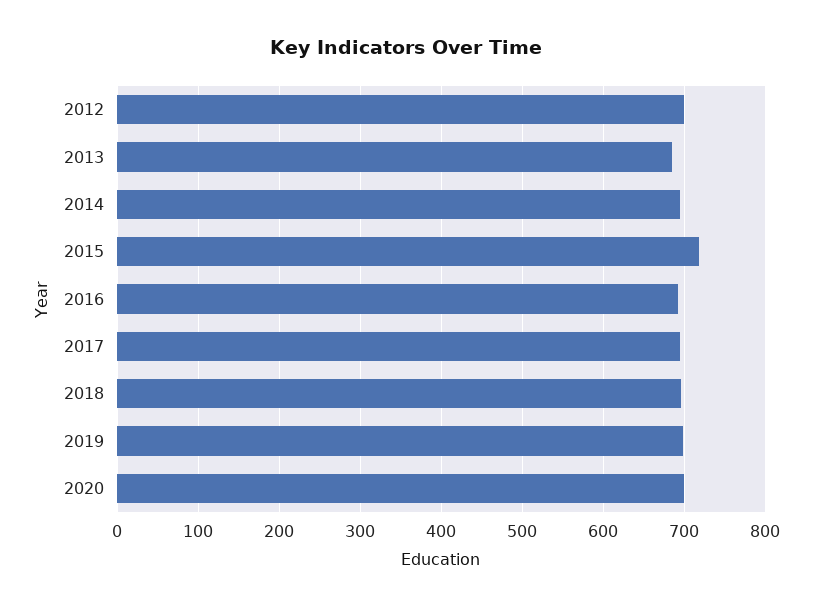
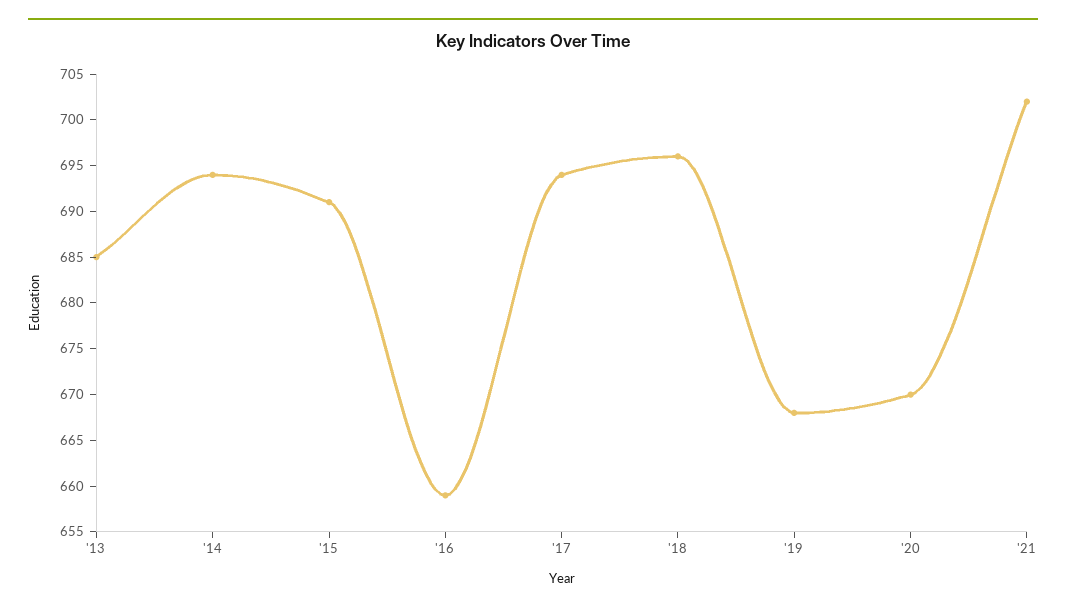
2012: 700 -> none
2015: 720 -> 691
2016: 690 -> 659
2019: 700 -> 668
2020: 700 -> 670
'21: none -> 702

